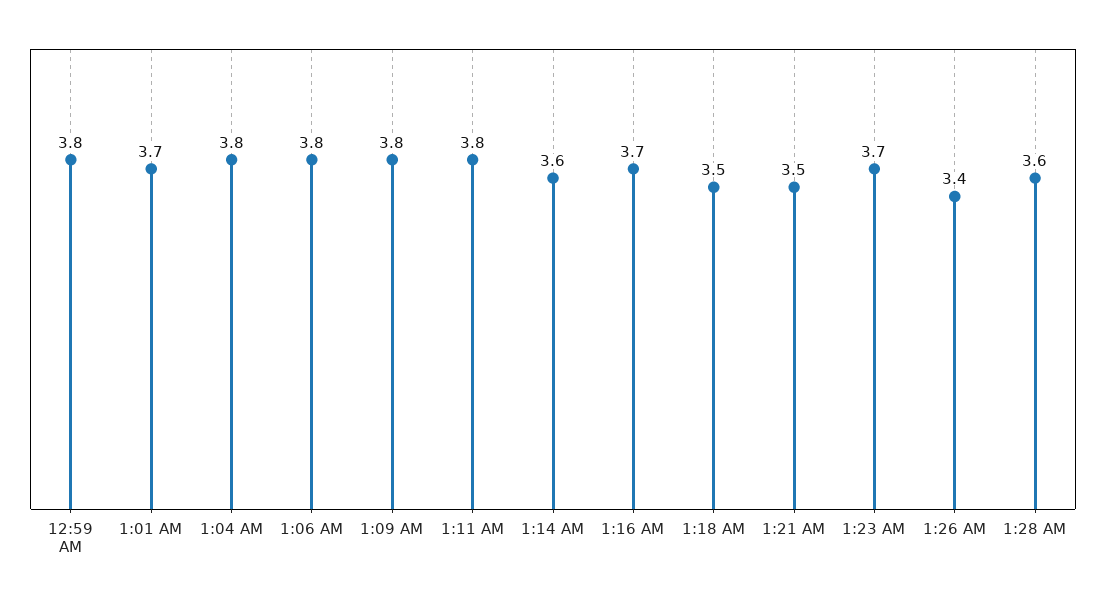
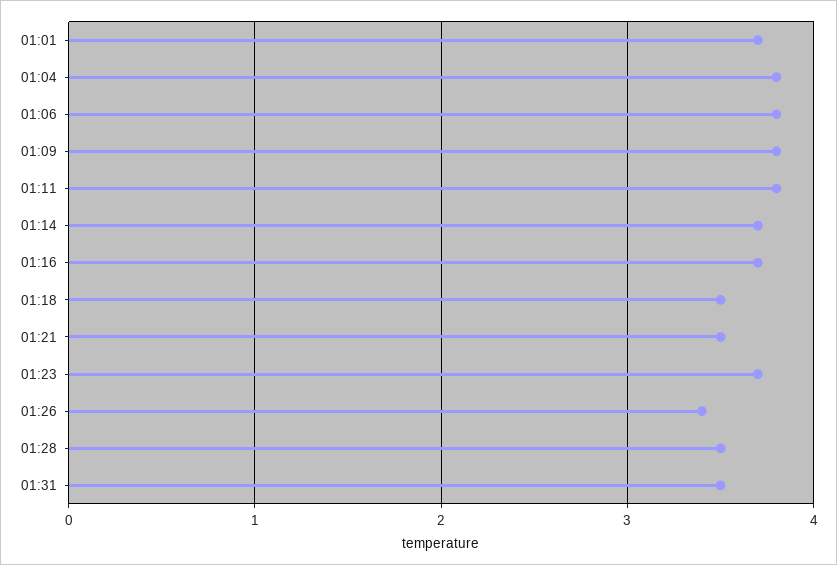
12:59 AM: 3.8 -> none
1:14 AM: 3.6 -> 3.7
1:28 AM: 3.6 -> 3.5
01:31: none -> 3.5

